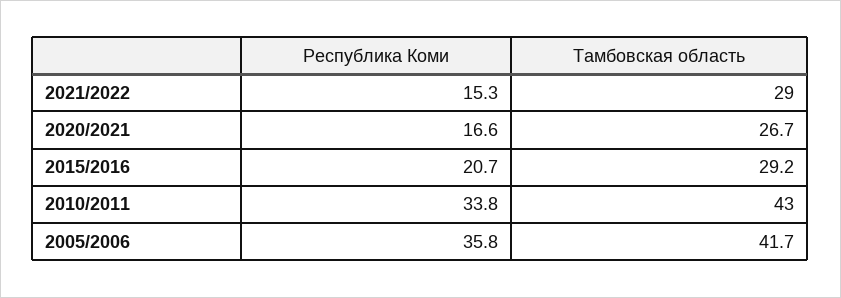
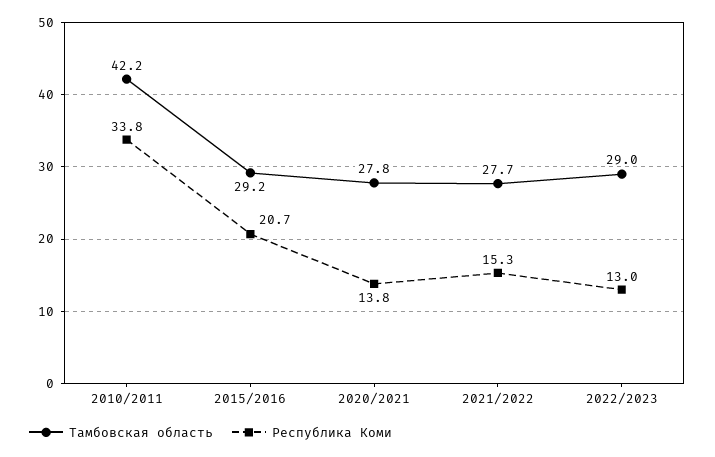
Тамбовская область, 2021/2022: 29 -> 27.7
Республика Коми, 2020/2021: 16.6 -> 13.8
Тамбовская область, 2020/2021: 26.7 -> 27.8
Тамбовская область, 2010/2011: 43 -> 42.2
Республика Коми, 2005/2006: 35.8 -> none
Тамбовская область, 2005/2006: 41.7 -> none
Тамбовская область, 2022/2023: none -> 29
Республика Коми, 2022/2023: none -> 13

